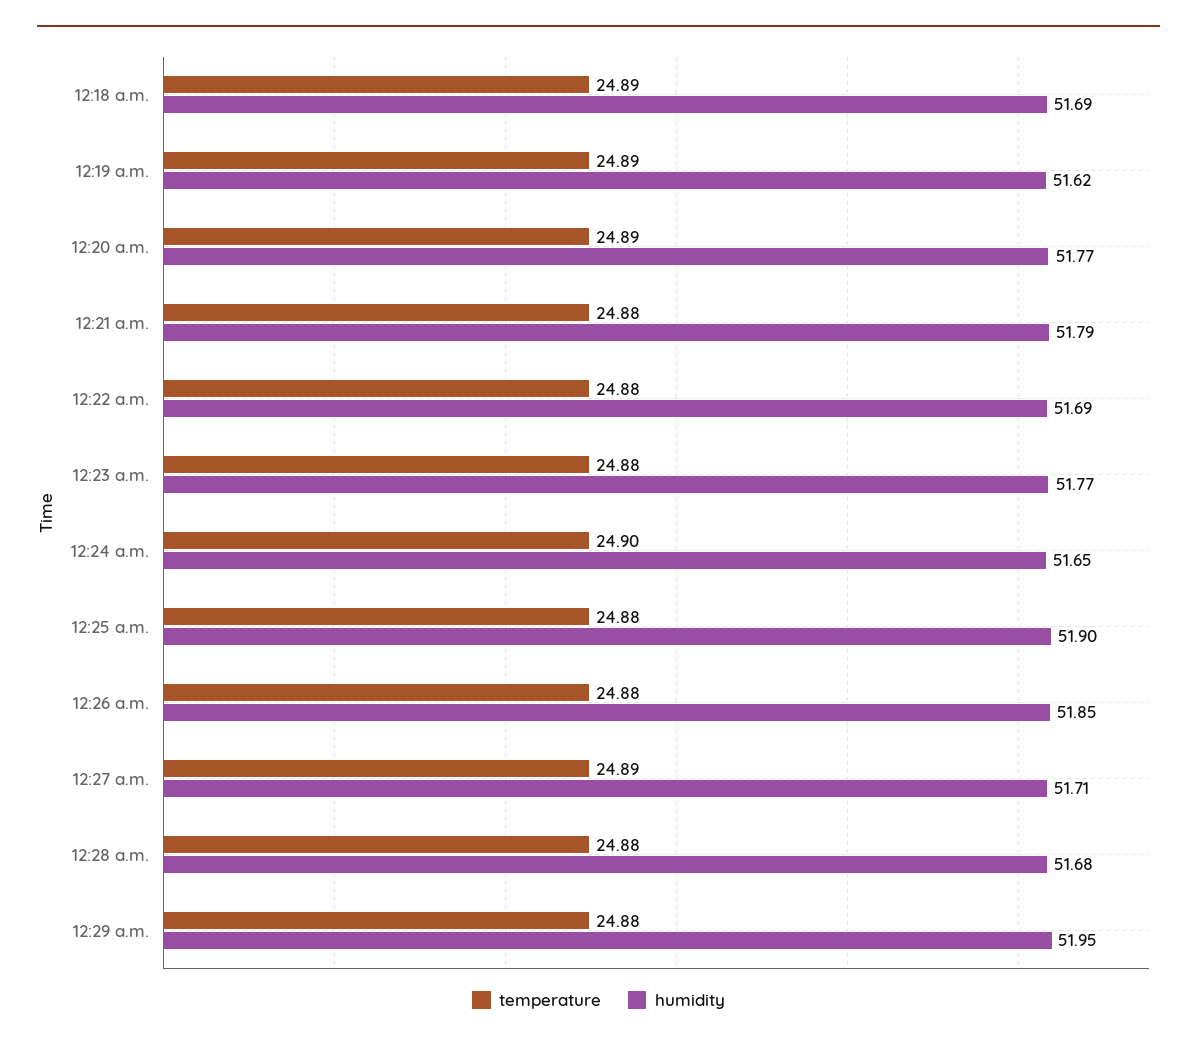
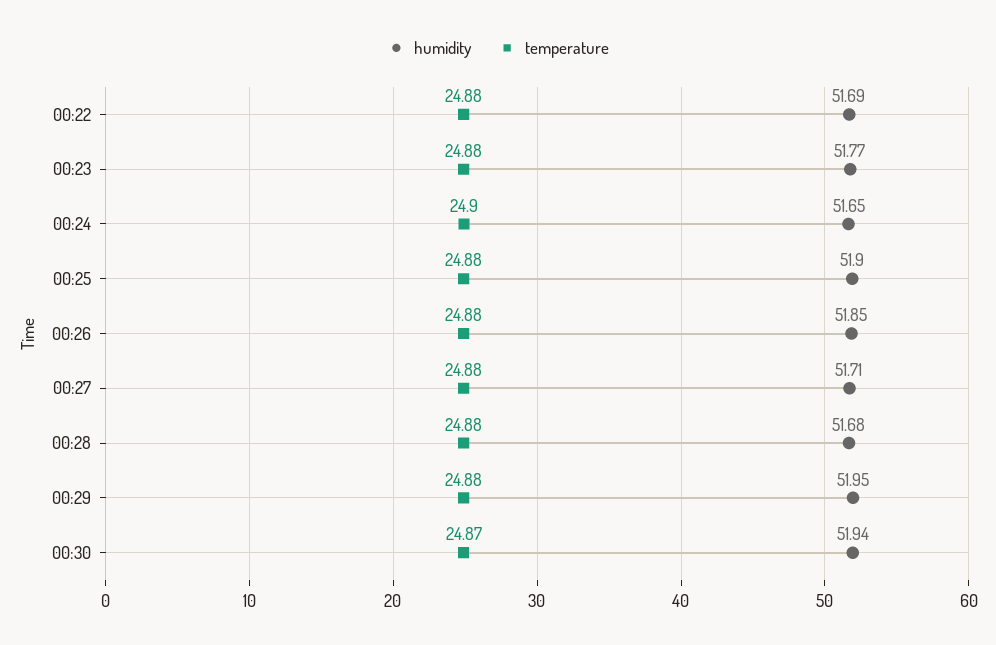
temperature, 12:18 a.m.: 24.89 -> none
humidity, 12:18 a.m.: 51.69 -> none
temperature, 12:19 a.m.: 24.89 -> none
humidity, 12:19 a.m.: 51.62 -> none
temperature, 12:20 a.m.: 24.89 -> none
humidity, 12:20 a.m.: 51.77 -> none
temperature, 12:21 a.m.: 24.88 -> none
humidity, 12:21 a.m.: 51.79 -> none
temperature, 12:27 a.m.: 24.89 -> 24.88
humidity, 00:30: none -> 51.94
temperature, 00:30: none -> 24.87

